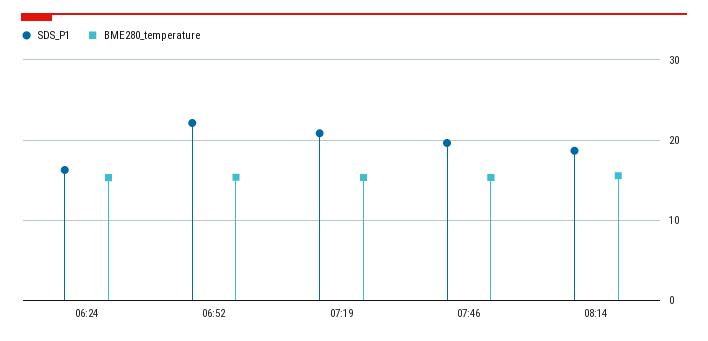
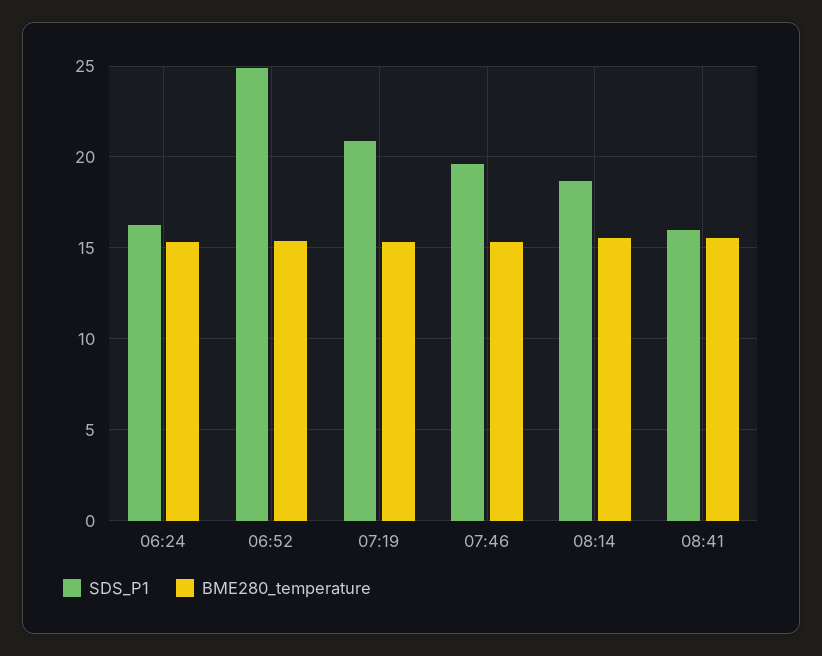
SDS_P1, 06:52: 22 -> 25
SDS_P1, 08:41: none -> 16
BME280_temperature, 08:41: none -> 15.5

